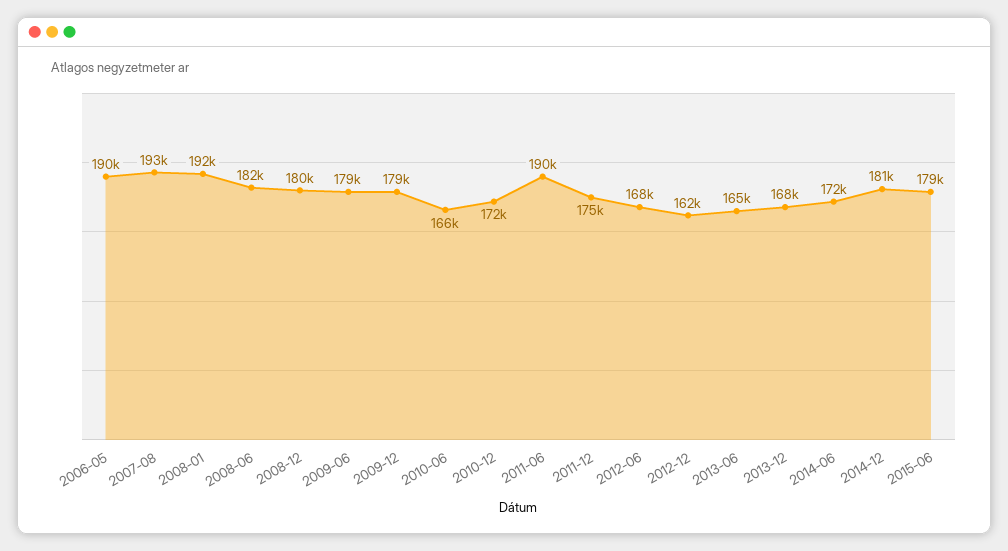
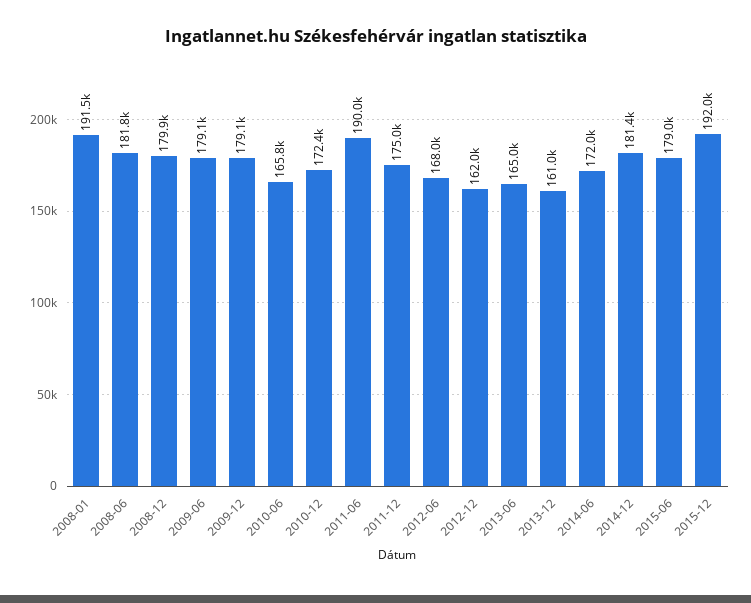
2006-05: 190000 -> none
2007-08: 193000 -> none
2013-12: 168000 -> 161000
2015-12: none -> 192000

